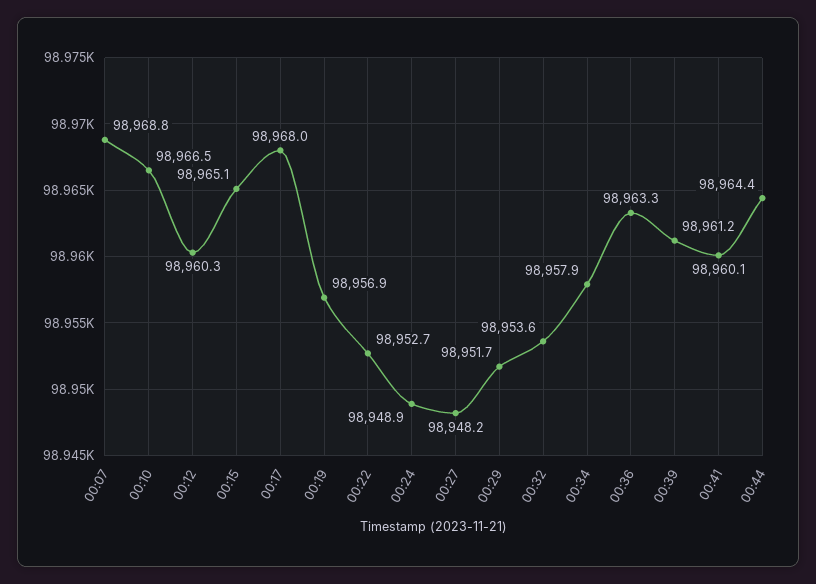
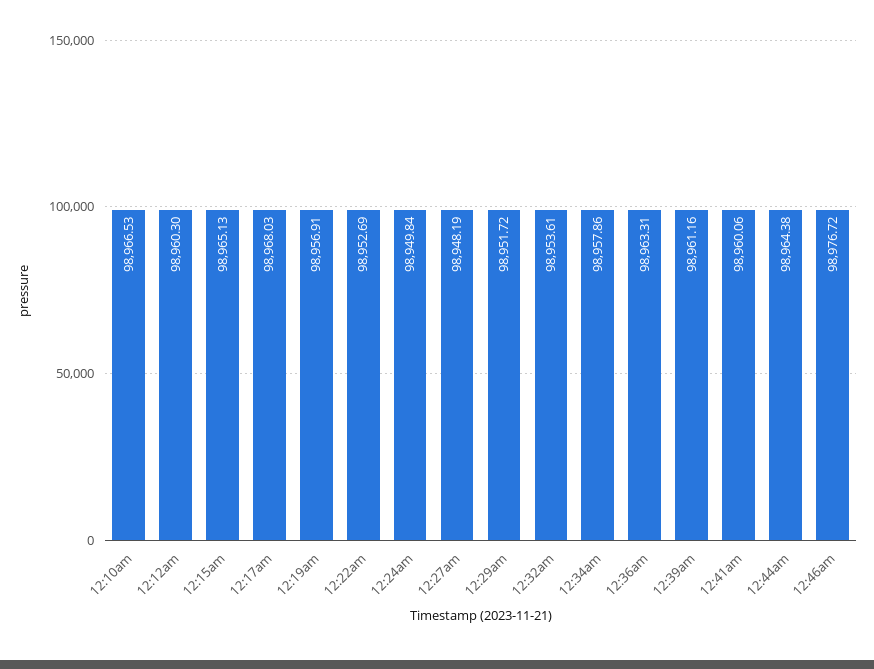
00:07: 98968.8 -> none
00:24: 98948.9 -> 98949.84
12:46am: none -> 98976.72

